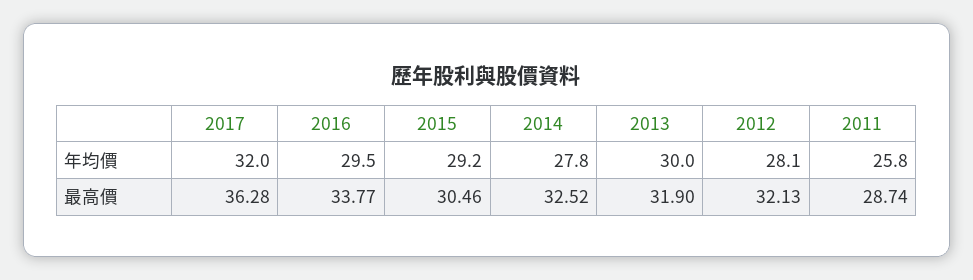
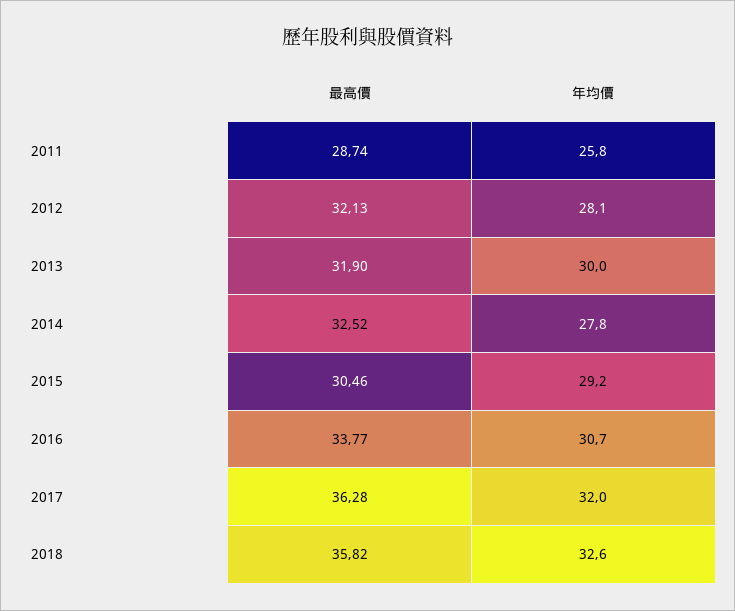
2016, 年均價: 29.5 -> 30.7
2018, 最高價: none -> 35.82
2018, 年均價: none -> 32.6

